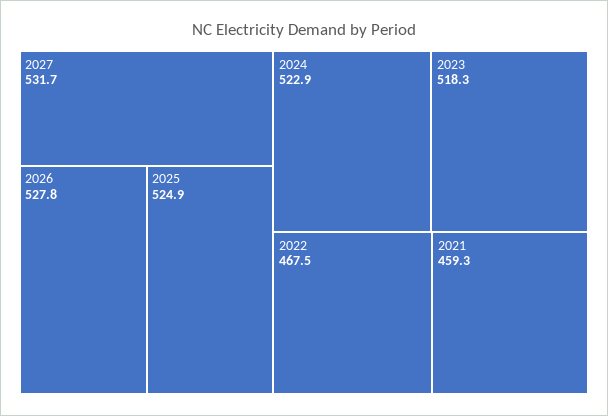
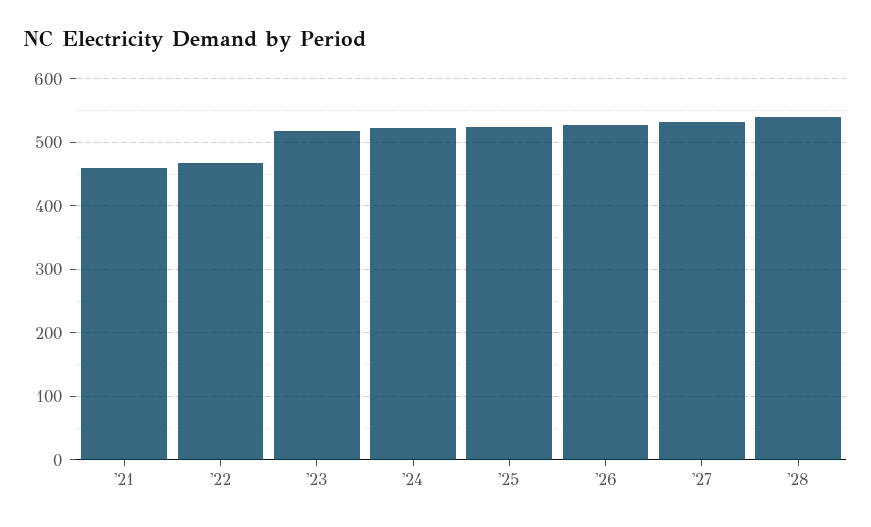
'28: none -> 540

